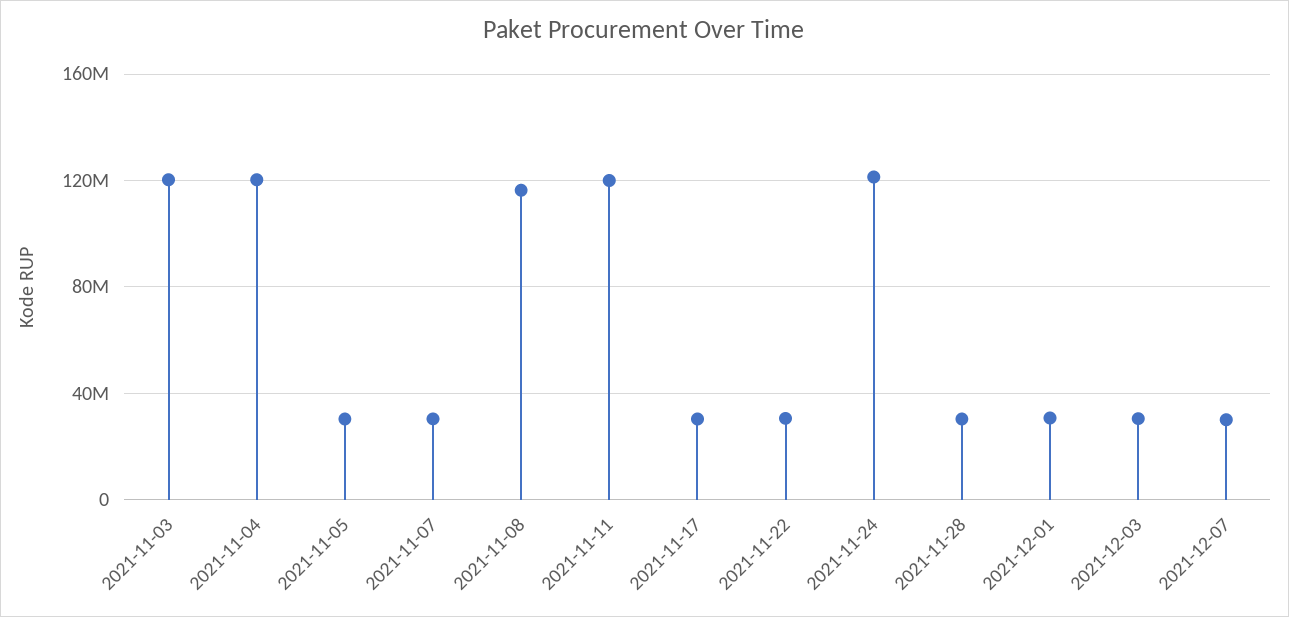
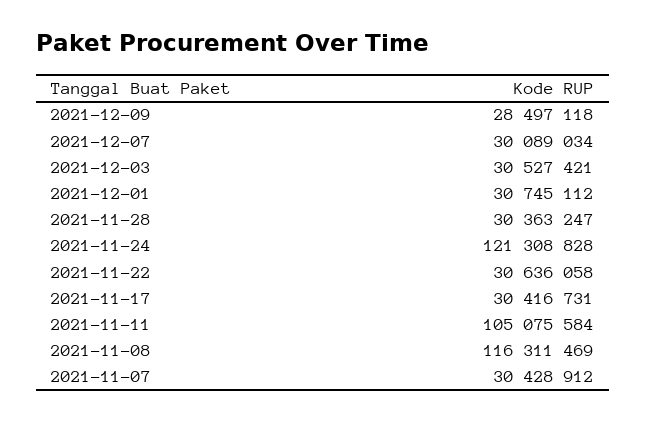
2021-11-03: 120000000 -> none
2021-11-04: 120000000 -> none
2021-11-05: 30000000 -> none
2021-11-11: 120000000 -> 105075584
2021-12-09: none -> 28497118

